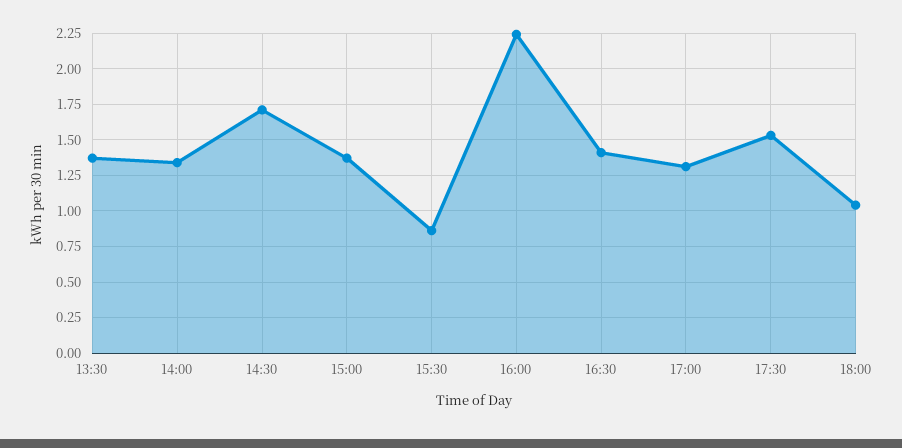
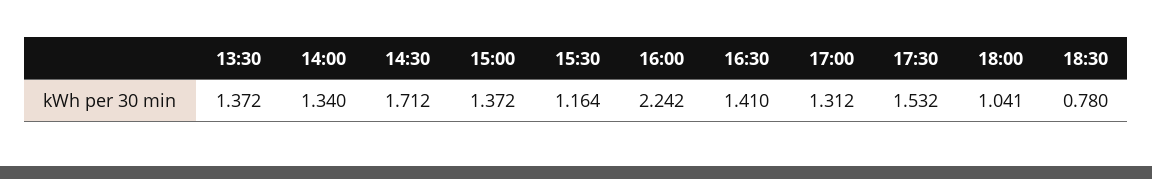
15:30: 0.85 -> 1.164
18:30: none -> 0.78

